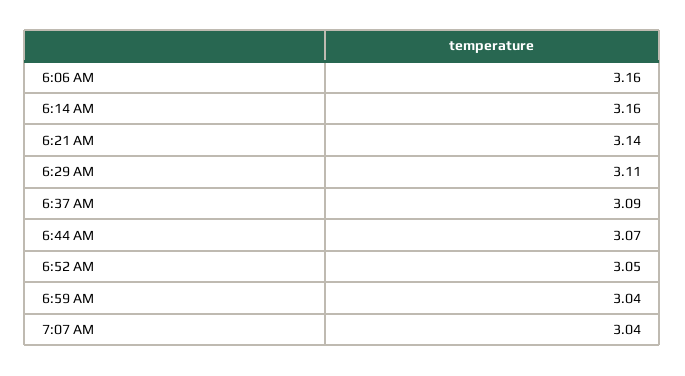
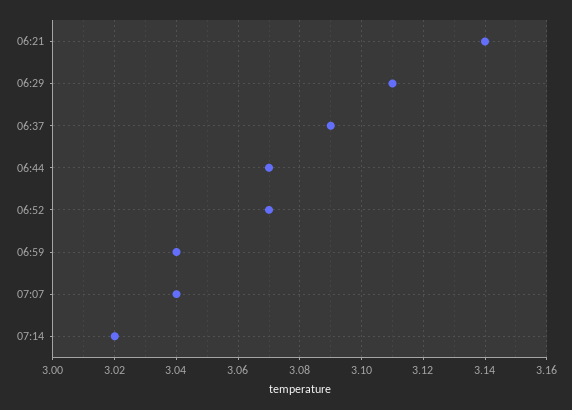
6:06 AM: 3.16 -> none
6:14 AM: 3.16 -> none
6:52 AM: 3.05 -> 3.07
07:14: none -> 3.02

